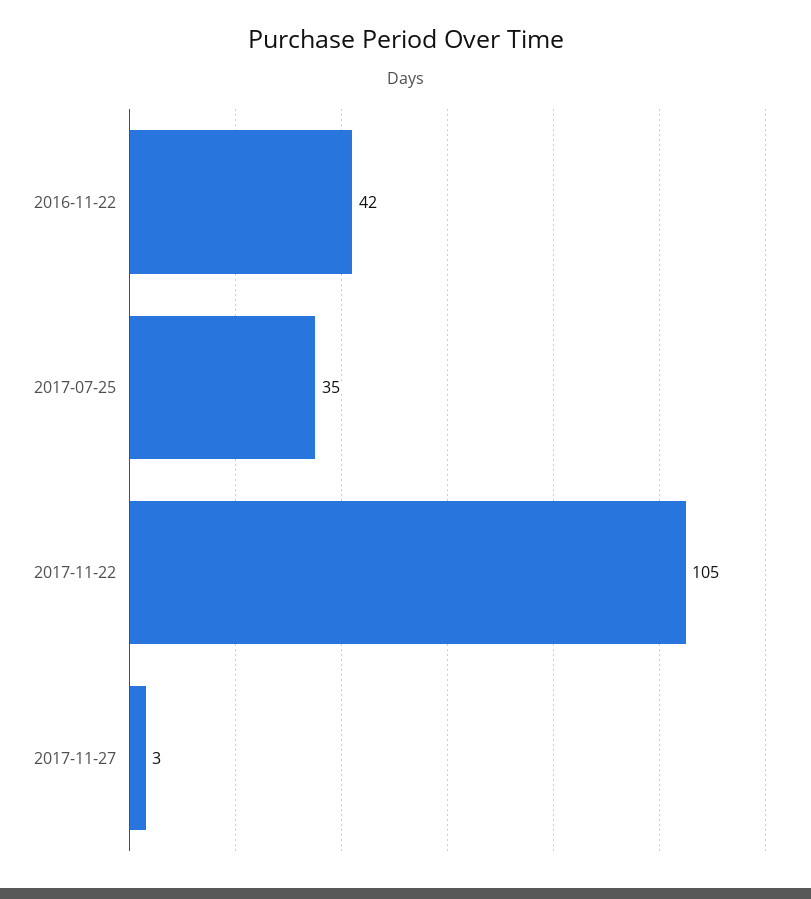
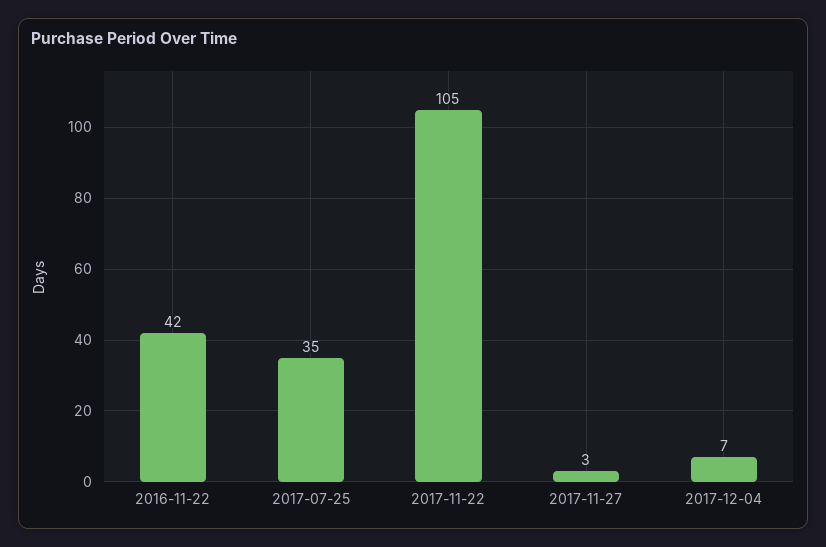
2017-12-04: none -> 7

